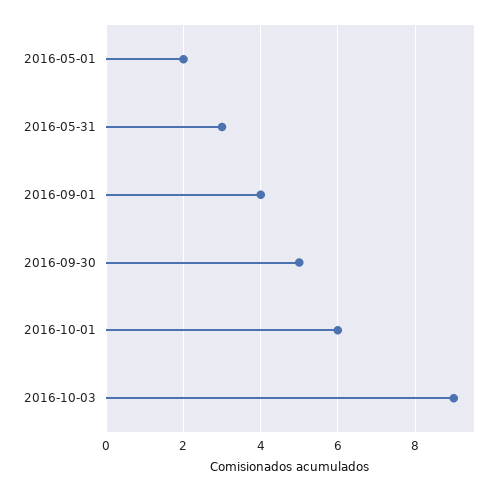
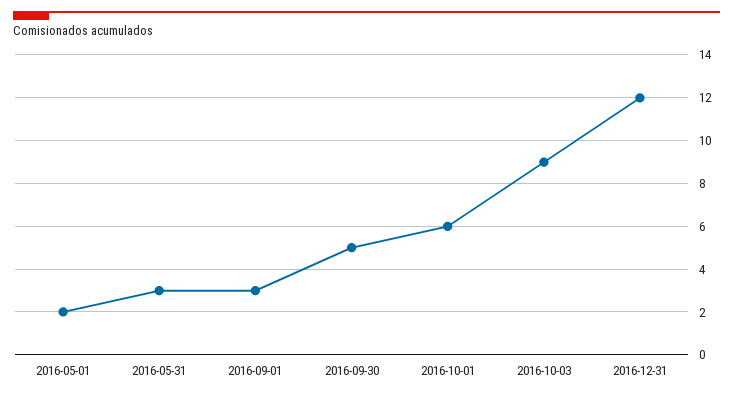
2016-09-01: 4 -> 3
2016-12-31: none -> 12

